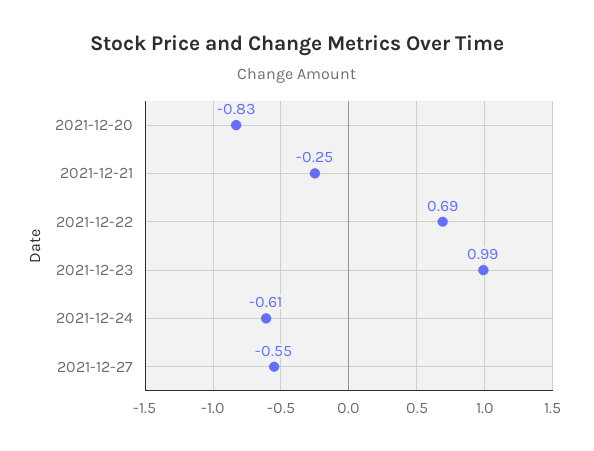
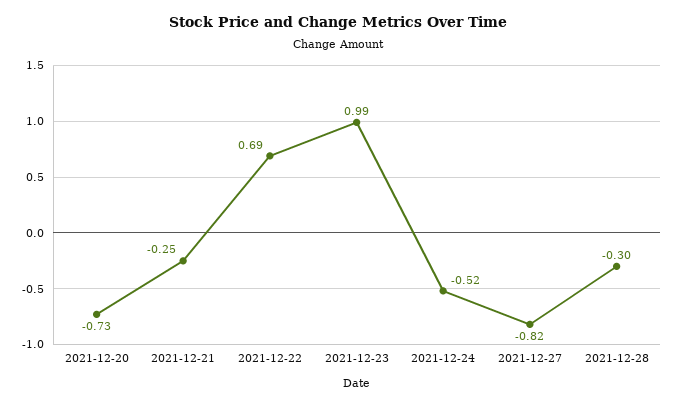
2021-12-20: -0.83 -> -0.73
2021-12-24: -0.61 -> -0.52
2021-12-27: -0.55 -> -0.82
2021-12-28: none -> -0.3

